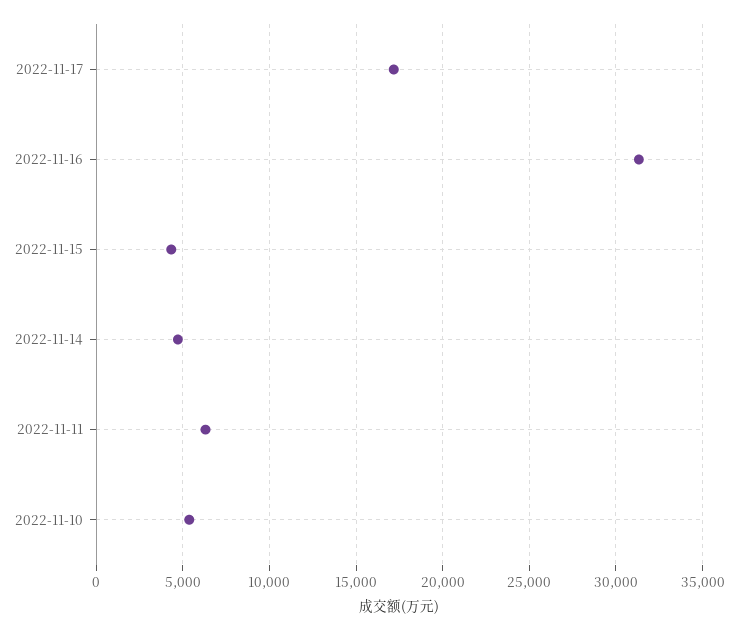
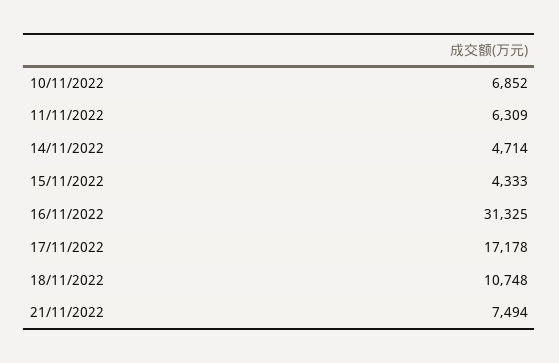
2022-11-10: 5500 -> 6852
18/11/2022: none -> 10748
21/11/2022: none -> 7494

